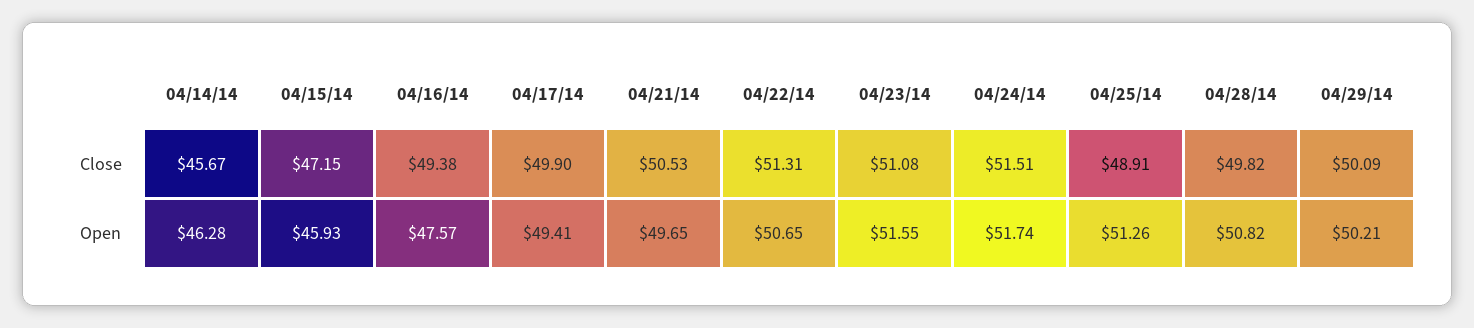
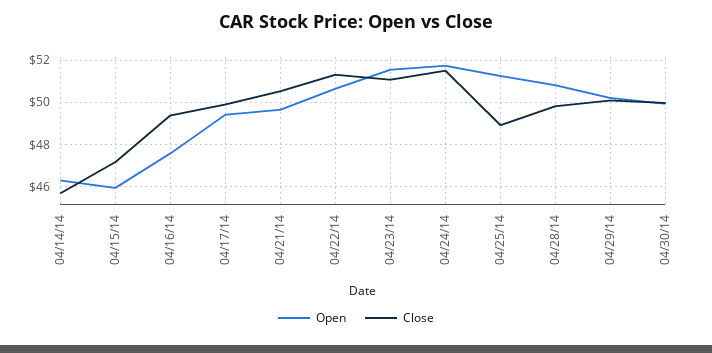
Open, 04/30/14: none -> 50
Close, 04/30/14: none -> 50

